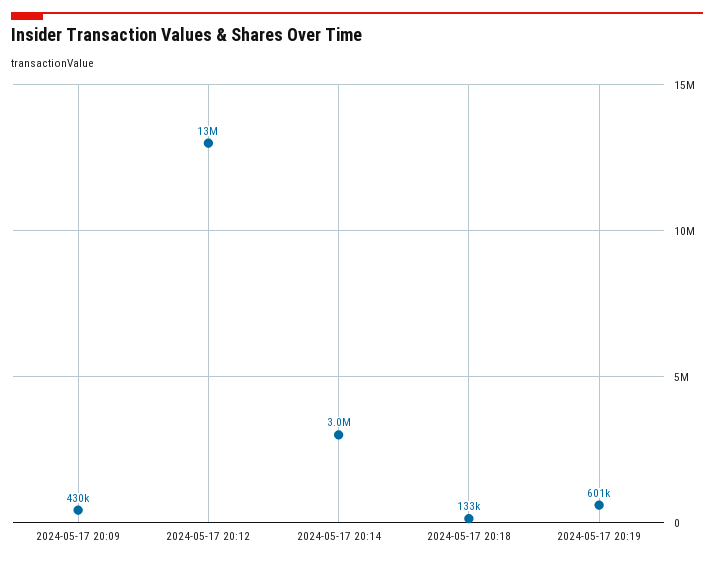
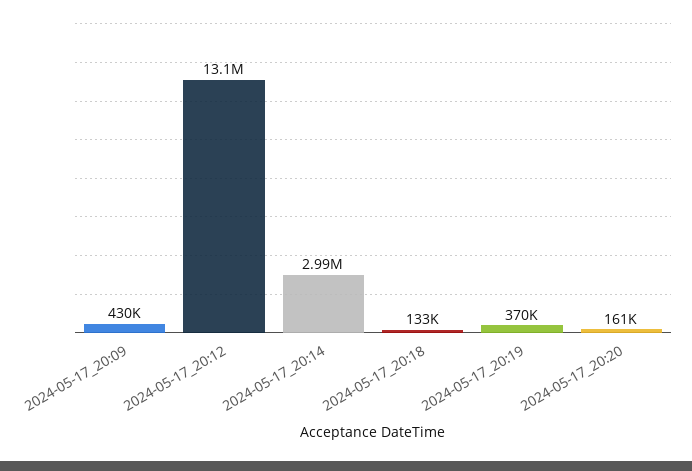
2024-05-17 20:19: 601000 -> 370000
2024-05-17_20:20: none -> 161000

